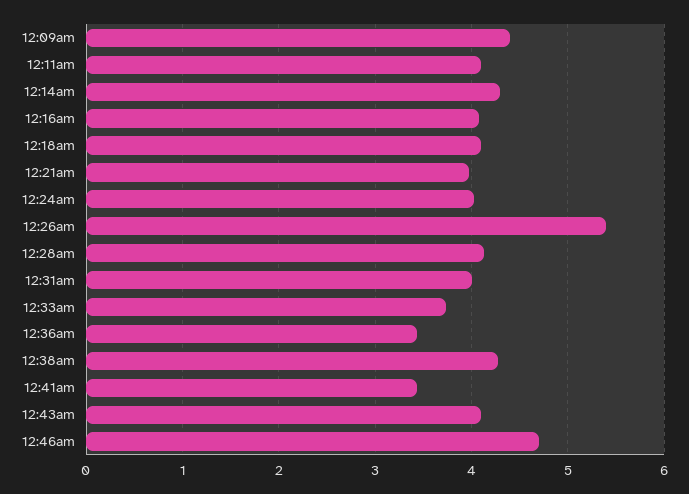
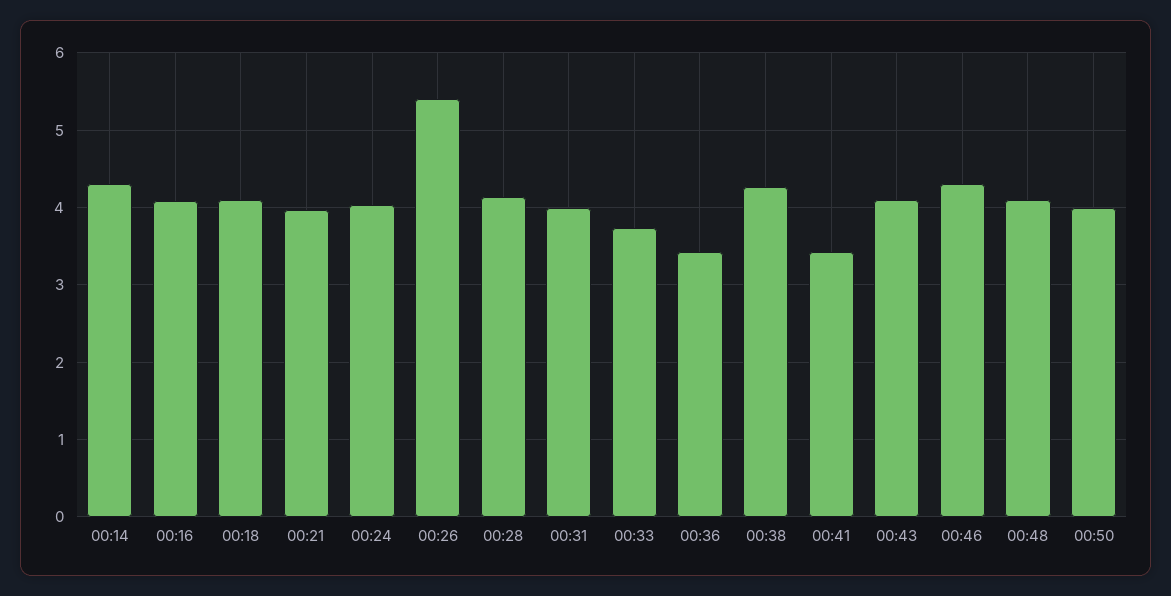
12:09am: 4.4 -> none
12:11am: 4.1 -> none
12:46am: 4.7 -> 4.3
00:48: none -> 4.1
00:50: none -> 4

